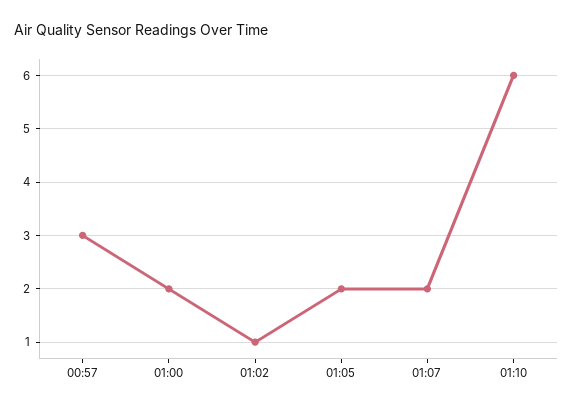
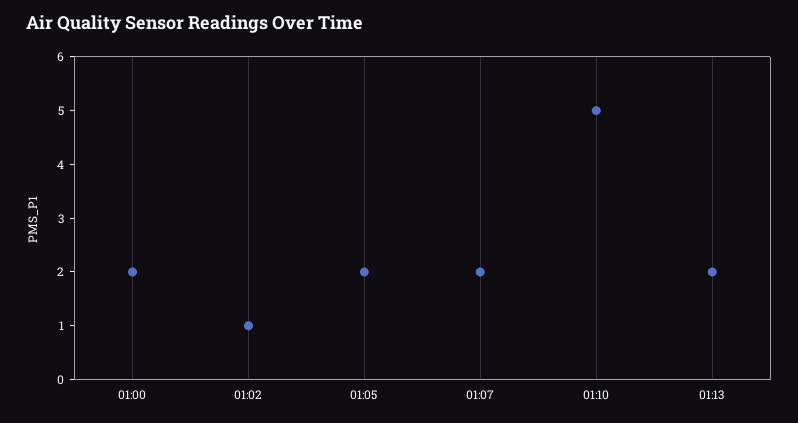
00:57: 3 -> none
01:10: 6 -> 5
01:13: none -> 2

